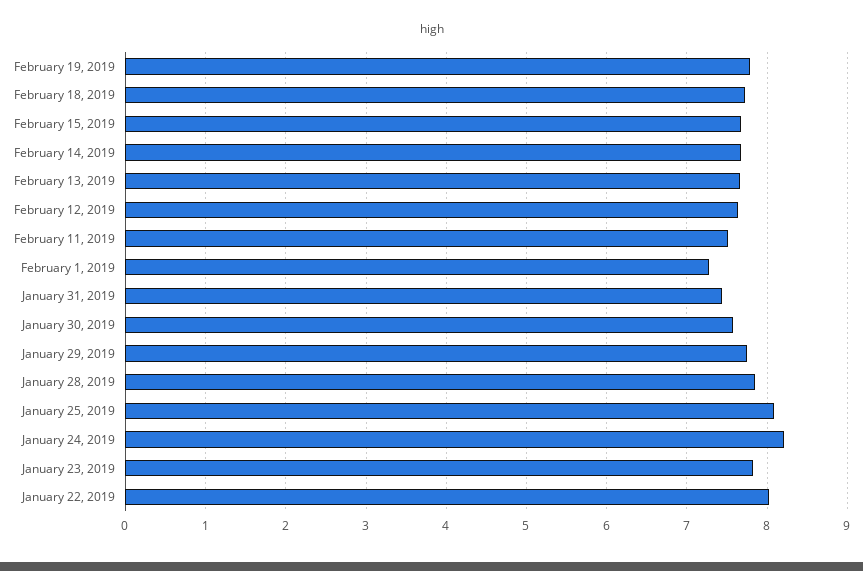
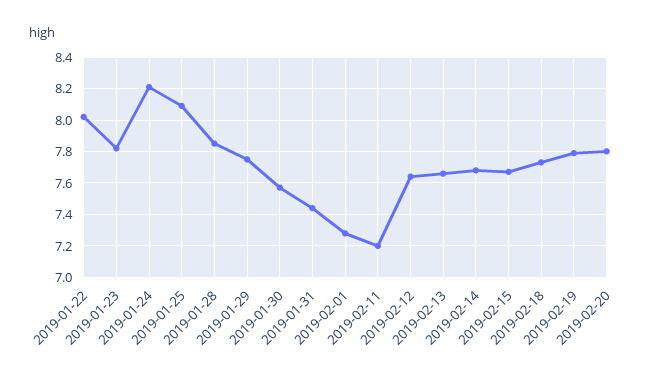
February 11, 2019: 7.5 -> 7.2
2019-02-20: none -> 7.8

